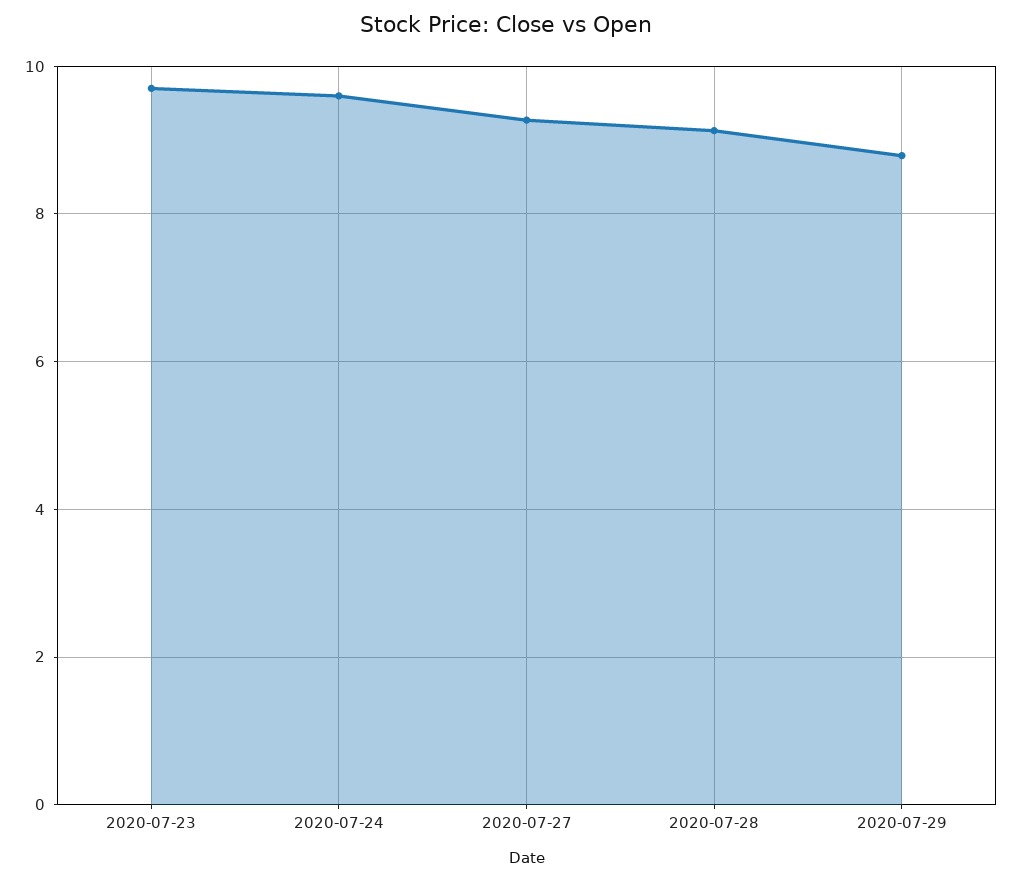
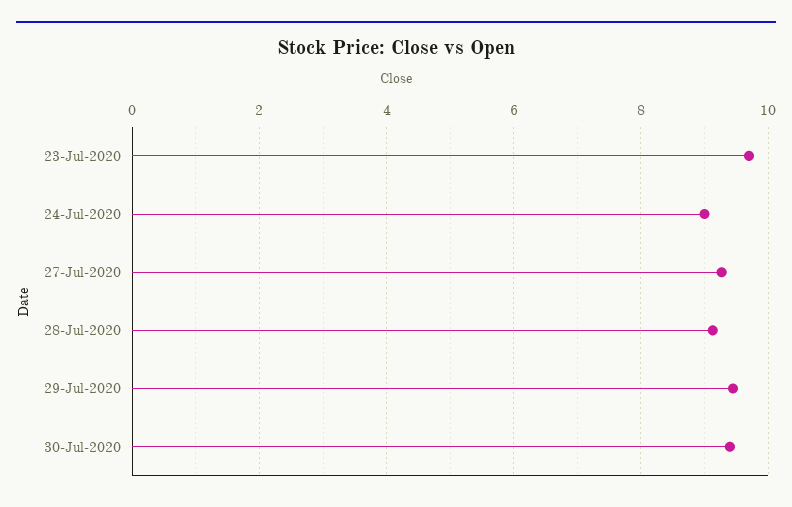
2020-07-24: 9.6 -> 9
2020-07-29: 8.8 -> 9.4
30-Jul-2020: none -> 9.4

